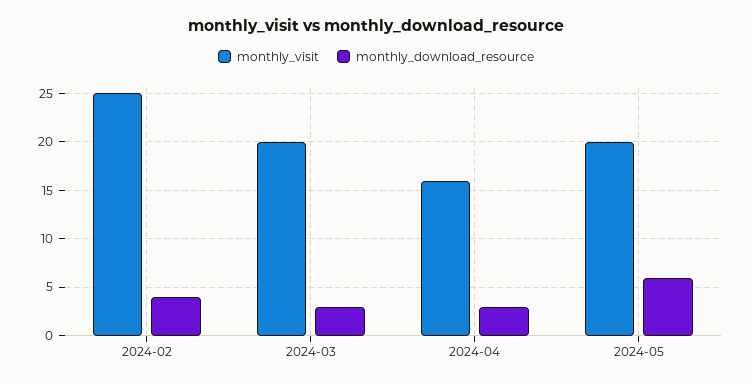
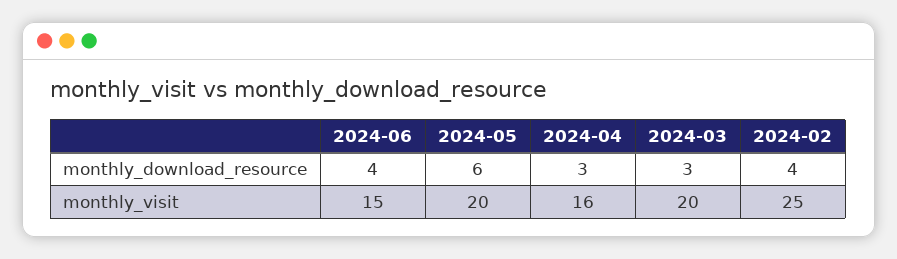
monthly_download_resource, 2024-06: none -> 4
monthly_visit, 2024-06: none -> 15

